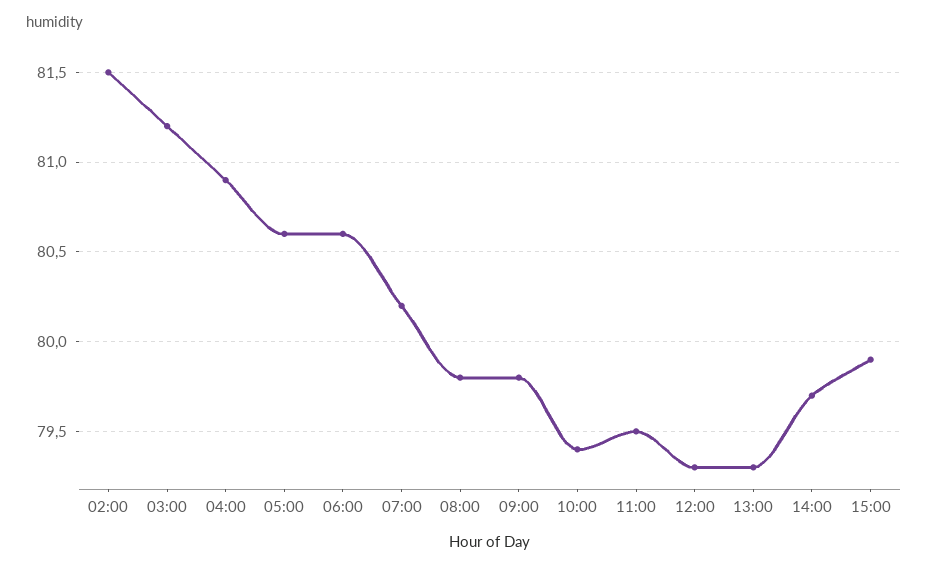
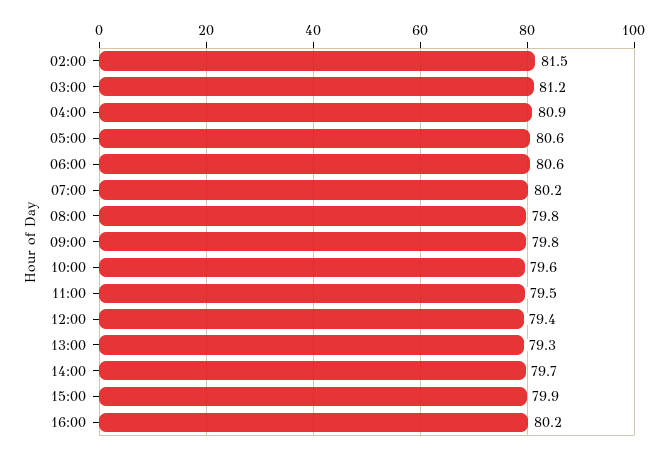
10:00: 79.4 -> 79.6
12:00: 79.3 -> 79.4
16:00: none -> 80.2

